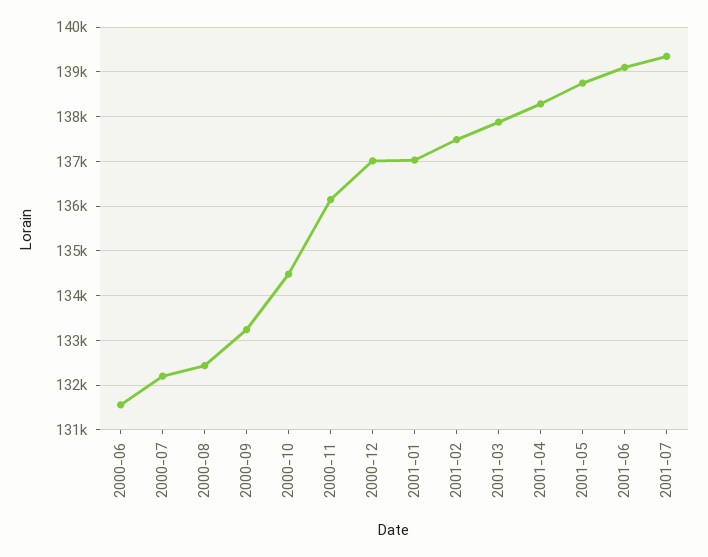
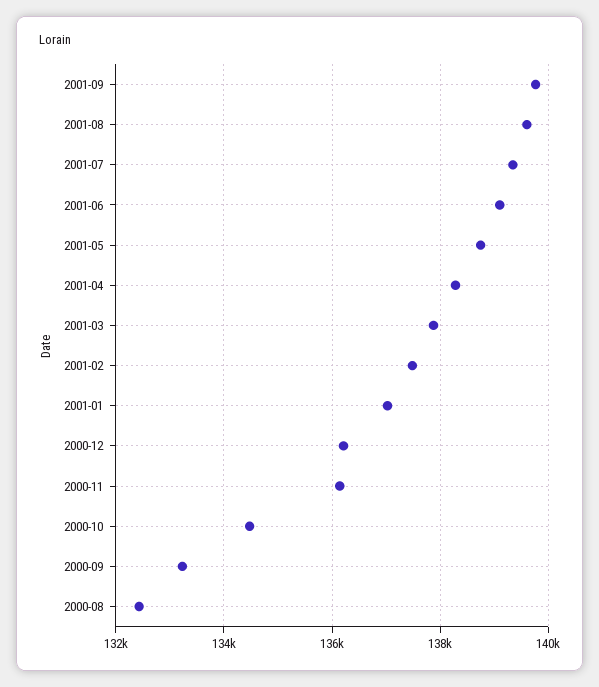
2000-06: 131600 -> none
2000-07: 132200 -> none
2000-12: 137000 -> 136200
2001-09: none -> 139800
2001-08: none -> 139600

